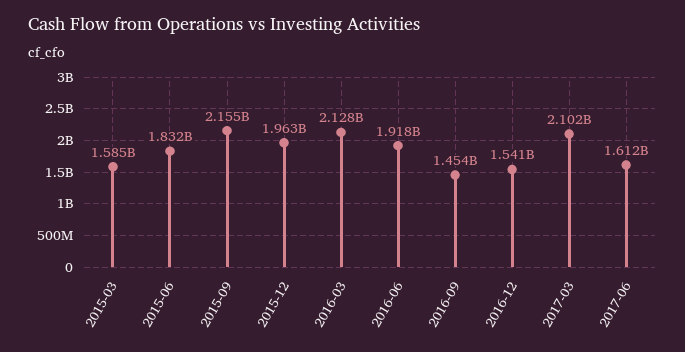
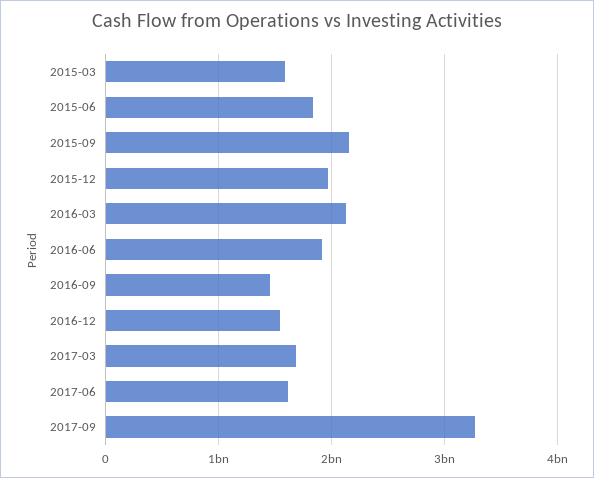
2017-03: 2102000000 -> 1700000000
2017-09: none -> 3300000000

